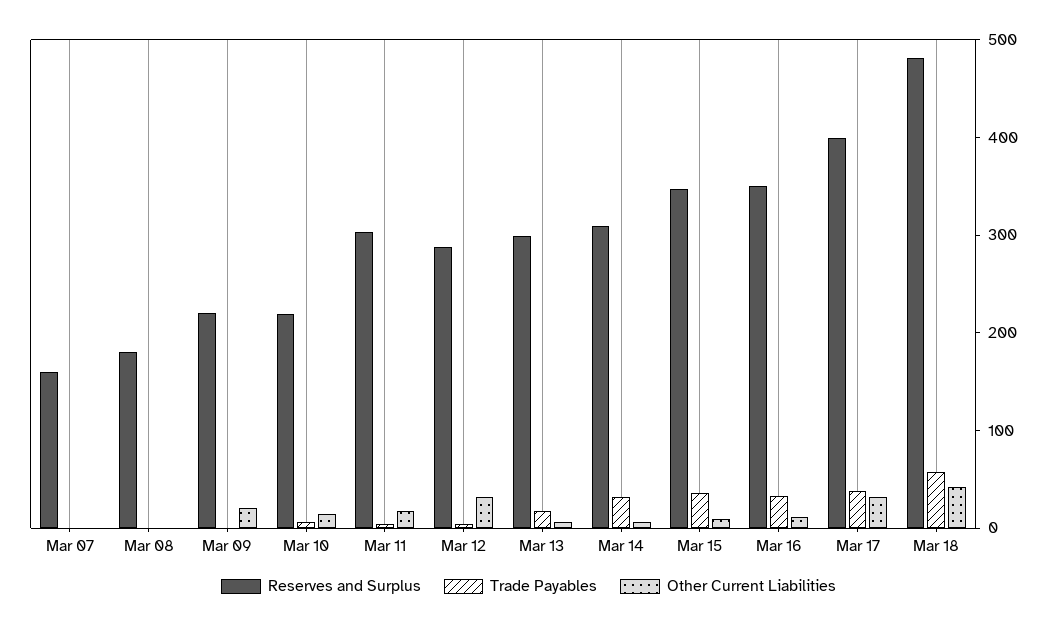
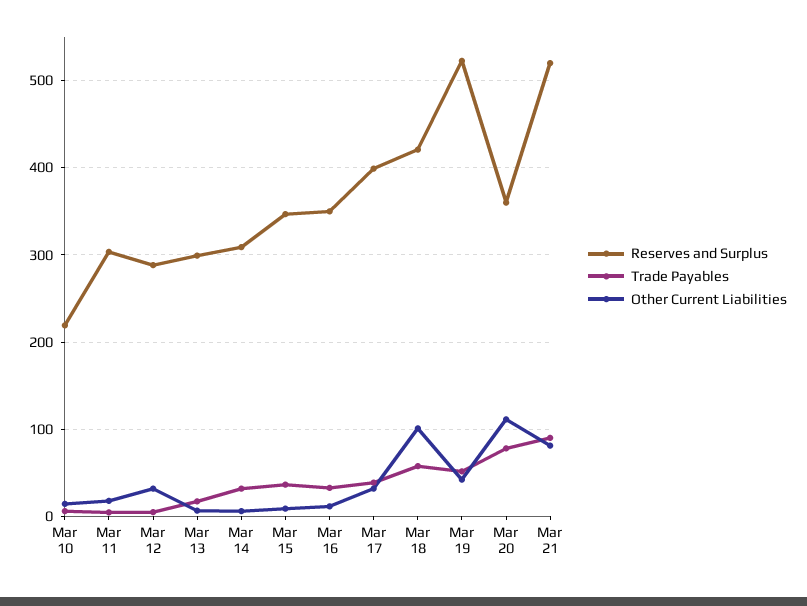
Reserves and Surplus, Mar 07: 160 -> none
Trade Payables, Mar 07: 0 -> none
Other Current Liabilities, Mar 07: 0 -> none
Reserves and Surplus, Mar 08: 180 -> none
Trade Payables, Mar 08: 0 -> none
Other Current Liabilities, Mar 08: 0 -> none
Reserves and Surplus, Mar 09: 220 -> none
Trade Payables, Mar 09: 0 -> none
Other Current Liabilities, Mar 09: 20 -> none
Reserves and Surplus, Mar 18: 480 -> 420
Other Current Liabilities, Mar 18: 40 -> 100
Reserves and Surplus, Mar 19: none -> 520
Trade Payables, Mar 19: none -> 50
Other Current Liabilities, Mar 19: none -> 40
Reserves and Surplus, Mar 20: none -> 360
Trade Payables, Mar 20: none -> 80
Other Current Liabilities, Mar 20: none -> 110
Reserves and Surplus, Mar 21: none -> 520
Trade Payables, Mar 21: none -> 90
Other Current Liabilities, Mar 21: none -> 80

